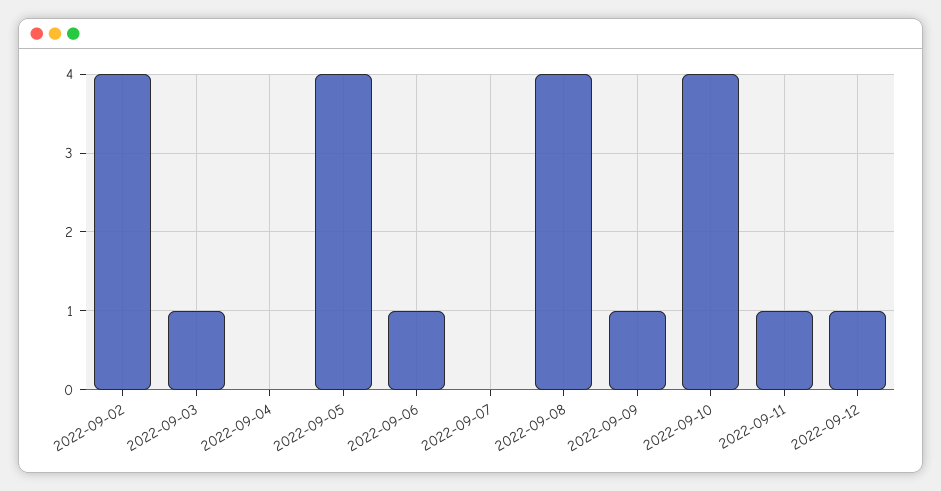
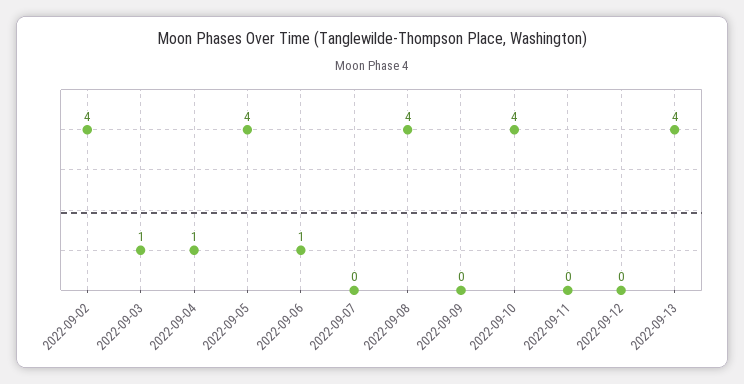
2022-09-04: 0 -> 1
2022-09-09: 1 -> 0
2022-09-11: 1 -> 0
2022-09-12: 1 -> 0
2022-09-13: none -> 4

